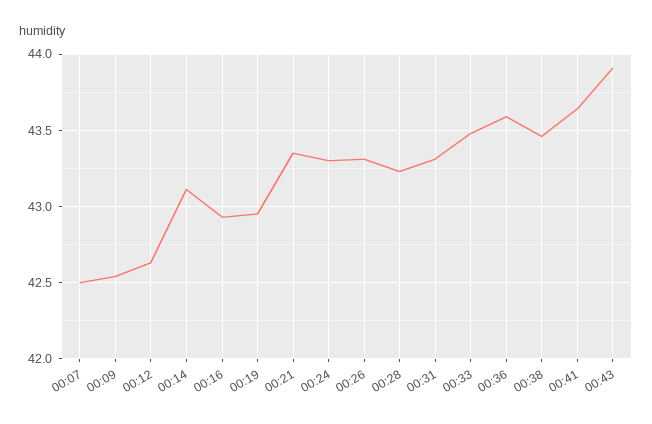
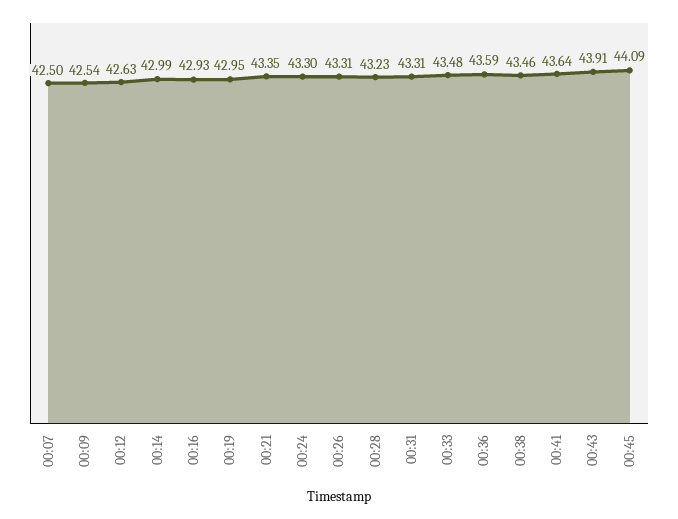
00:14: 43.1 -> 42.99
00:45: none -> 44.09

